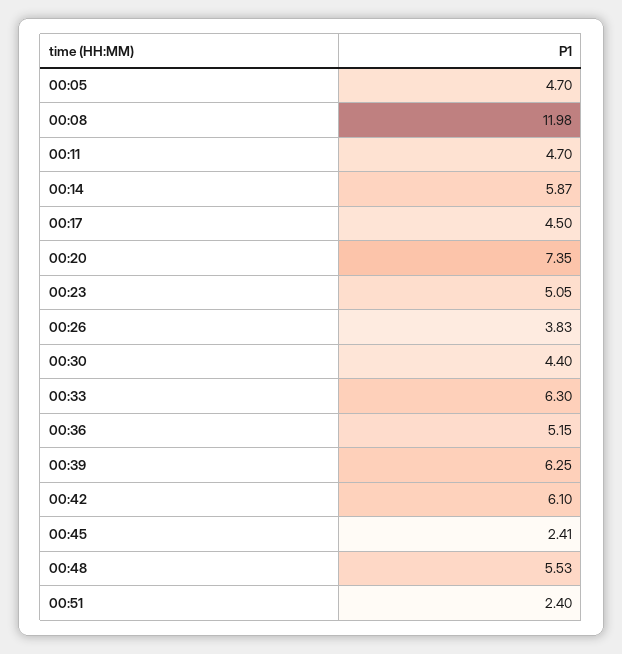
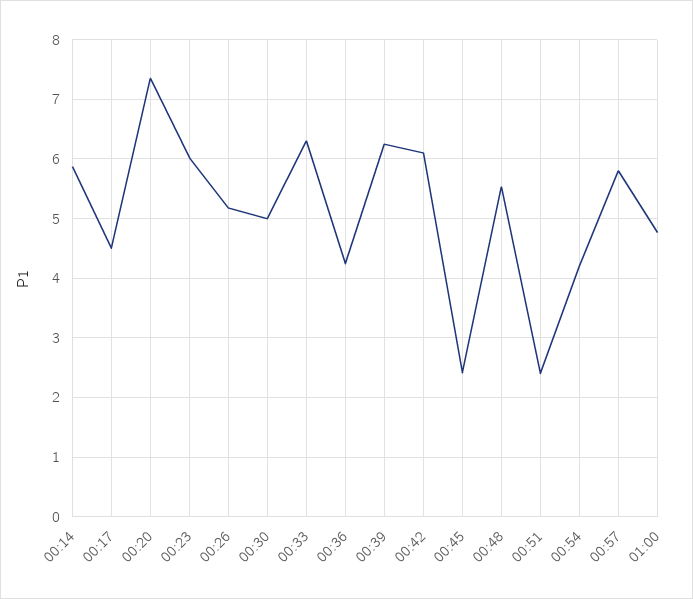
00:05: 4.7 -> none
00:08: 11.98 -> none
00:11: 4.7 -> none
00:23: 5.05 -> 6
00:26: 3.83 -> 5.2
00:30: 4.4 -> 5
00:36: 5.15 -> 4.2
00:54: none -> 4.2
00:57: none -> 5.8
01:00: none -> 4.8

